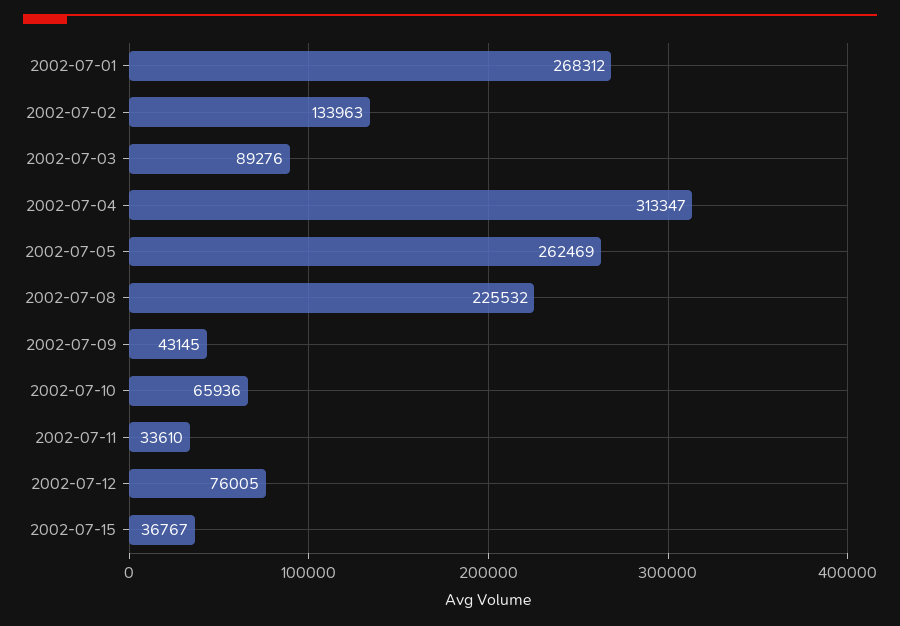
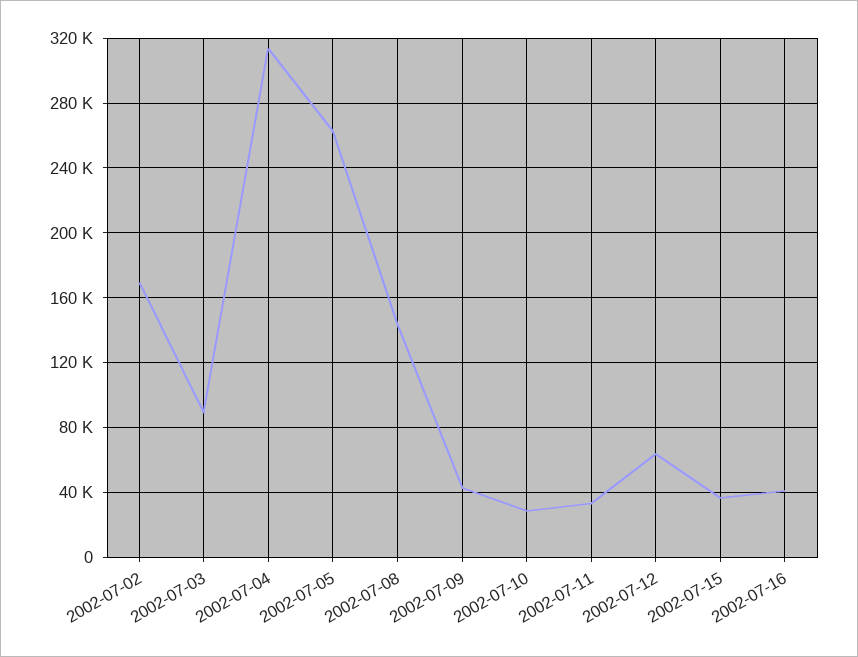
2002-07-01: 268312 -> none
2002-07-02: 133963 -> 170000
2002-07-08: 225532 -> 145000
2002-07-10: 65936 -> 30000
2002-07-12: 76005 -> 65000
2002-07-16: none -> 40000

